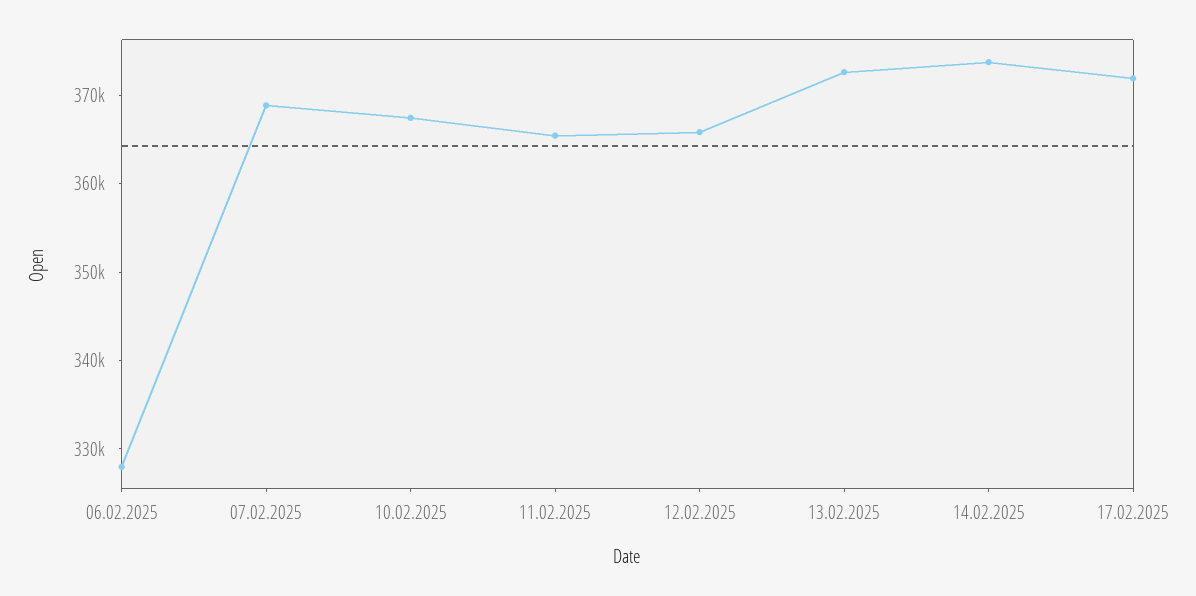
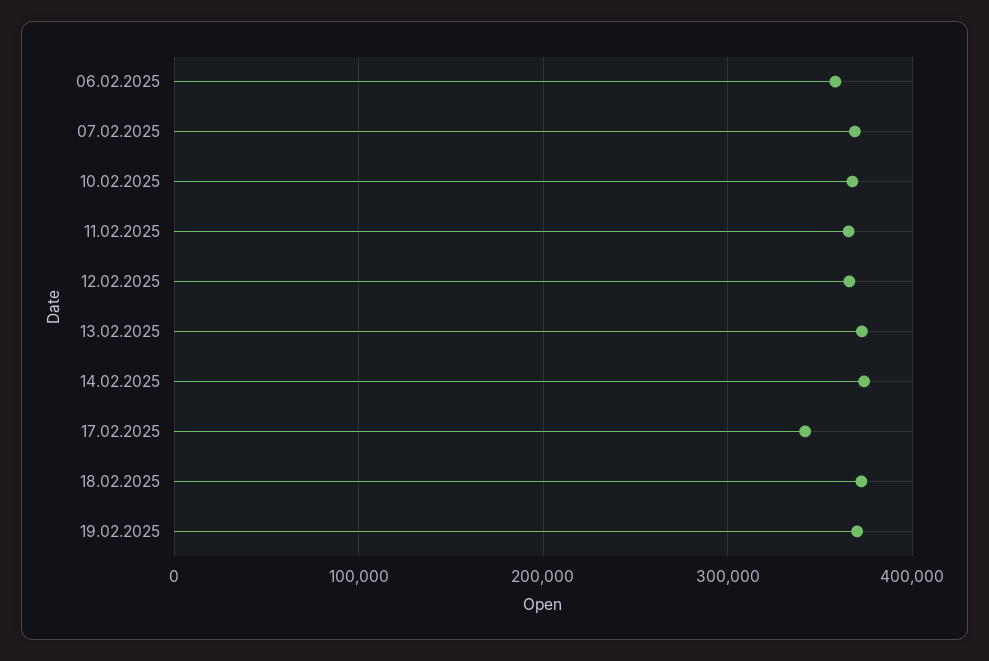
06.02.2025: 328000 -> 360000
17.02.2025: 372000 -> 340000
18.02.2025: none -> 370000
19.02.2025: none -> 370000

